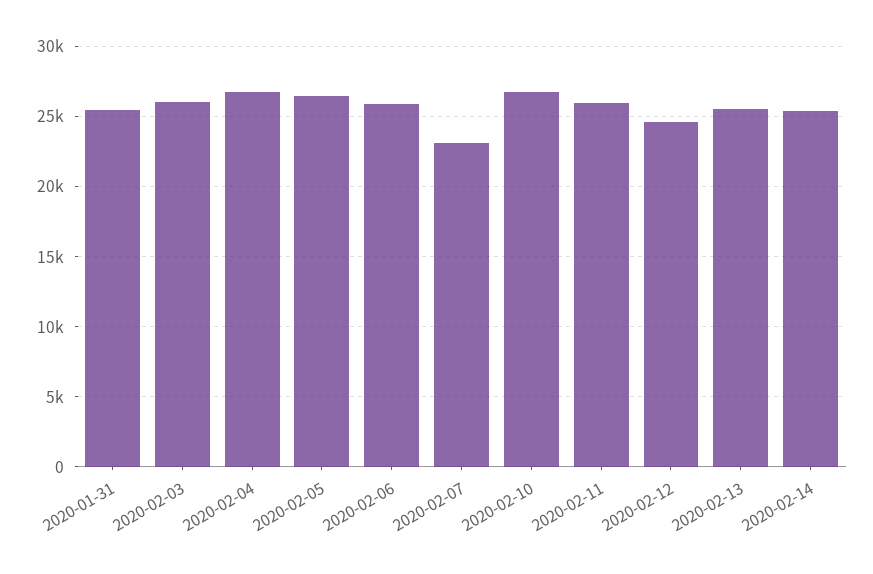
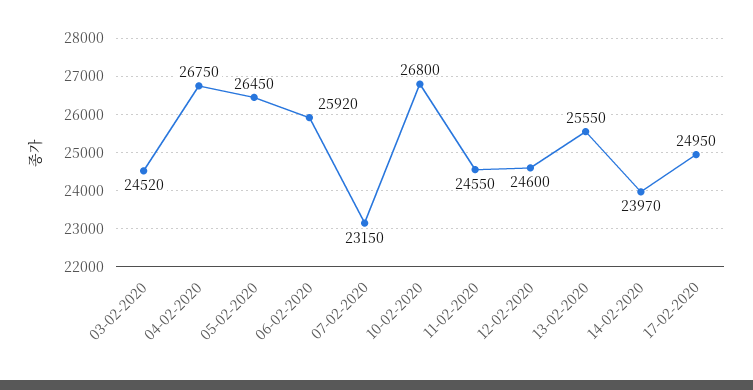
2020-01-31: 25500 -> none
2020-02-03: 26000 -> 24520
2020-02-11: 26000 -> 24550
2020-02-14: 25500 -> 23970
17-02-2020: none -> 24950

